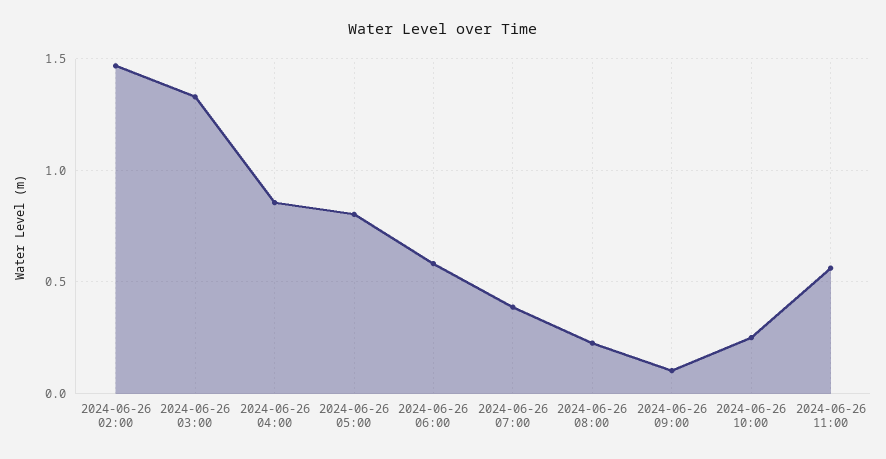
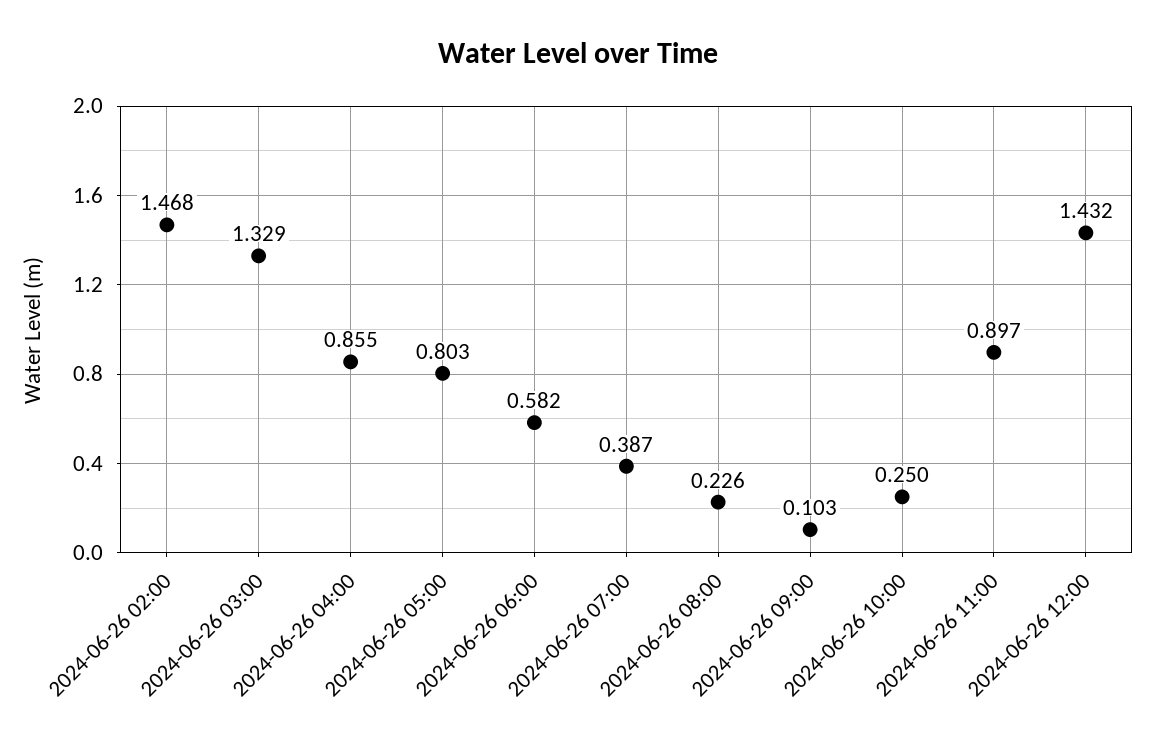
2024-06-26 11:00: 0.55 -> 0.897
2024-06-26 12:00: none -> 1.432

